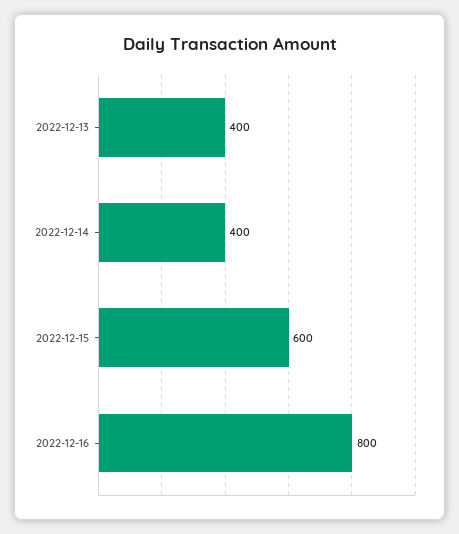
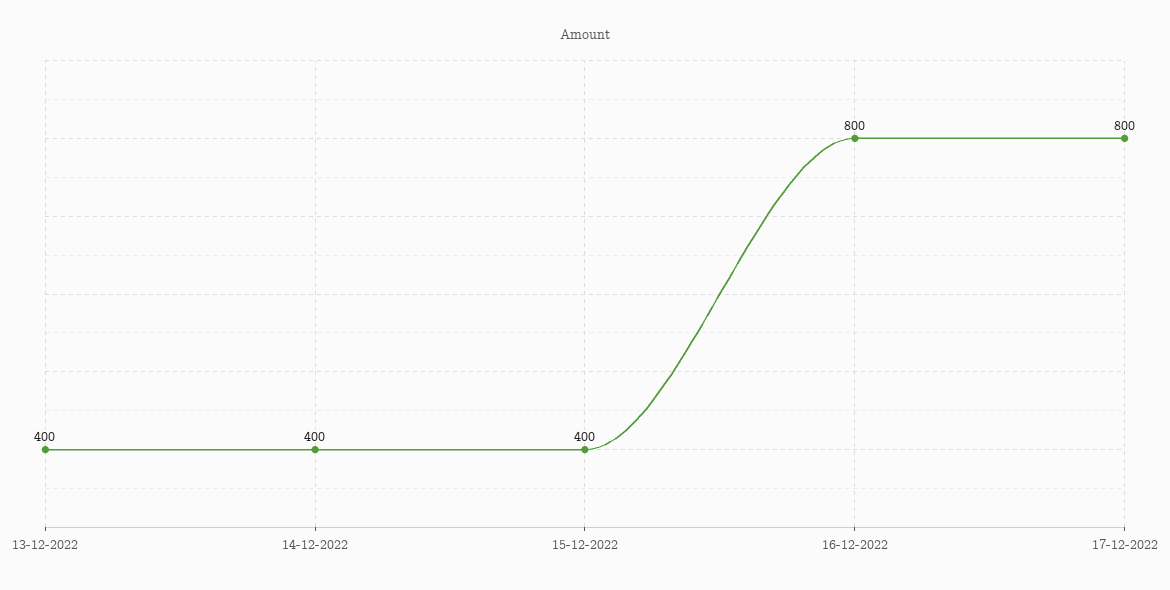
2022-12-15: 600 -> 400
17-12-2022: none -> 800

